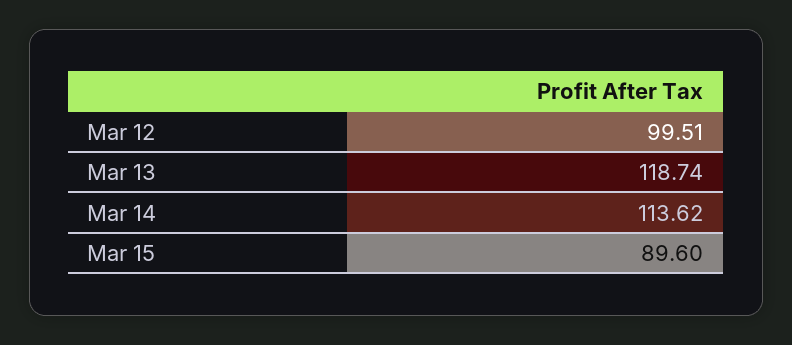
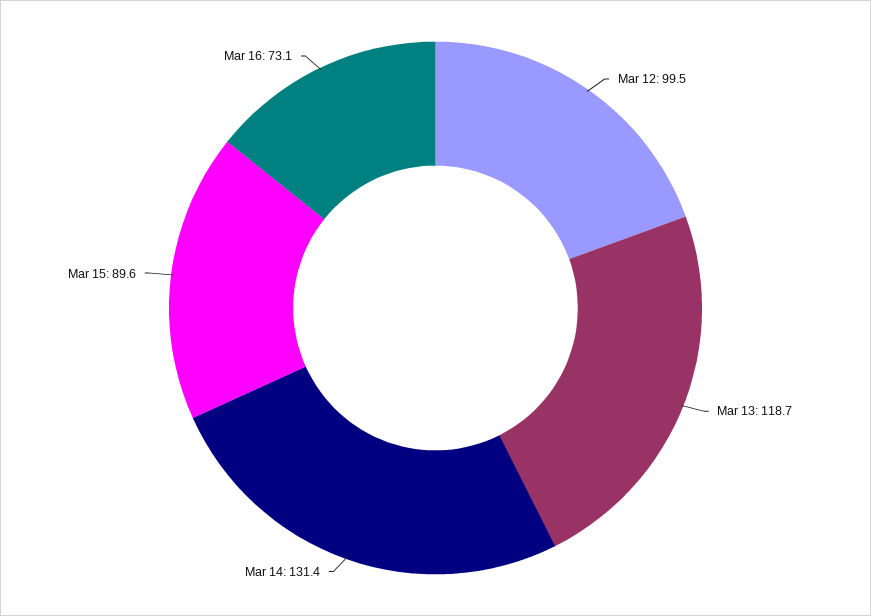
Mar 14: 113.62 -> 131.4
Mar 16: none -> 73.1

